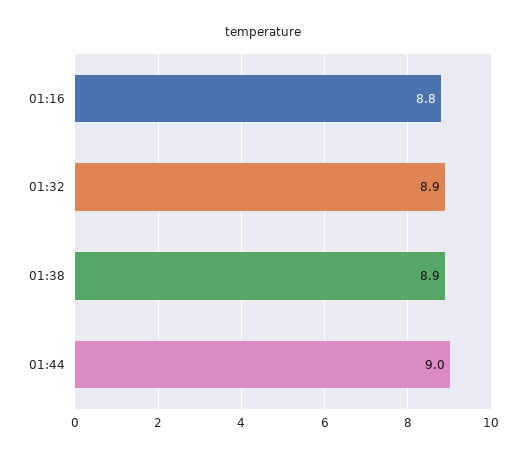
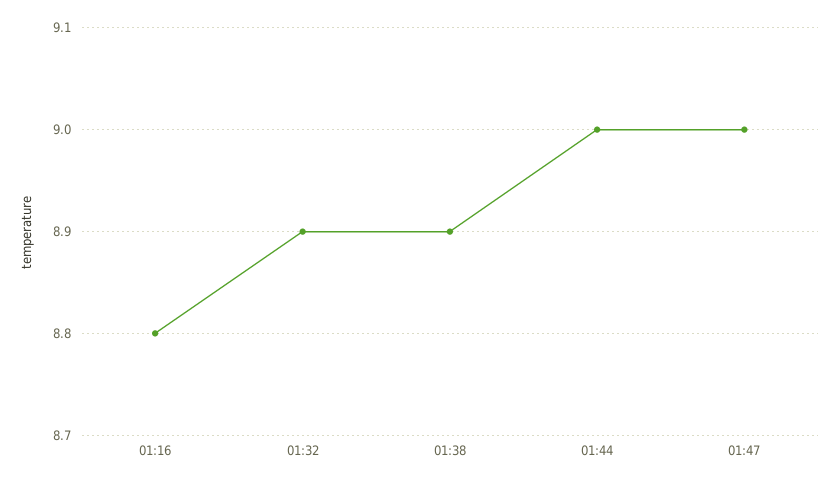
01:47: none -> 9

